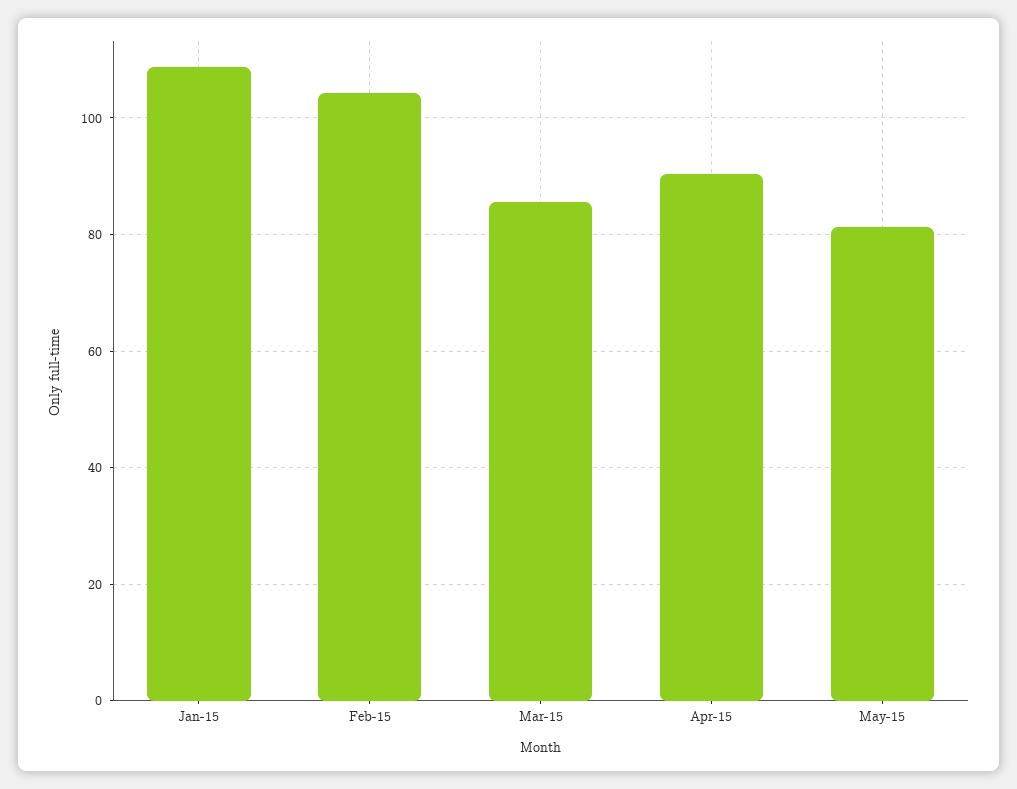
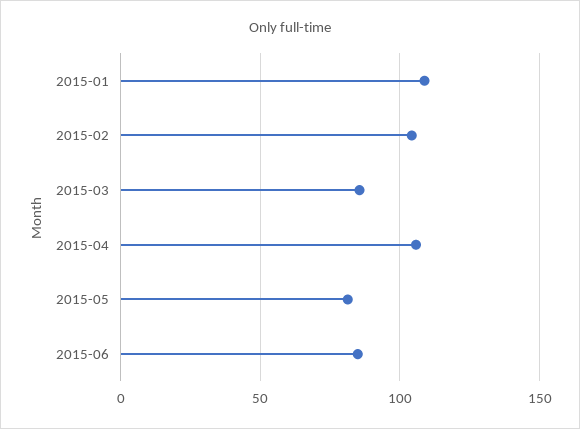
Apr-15: 90 -> 105
2015-06: none -> 85

